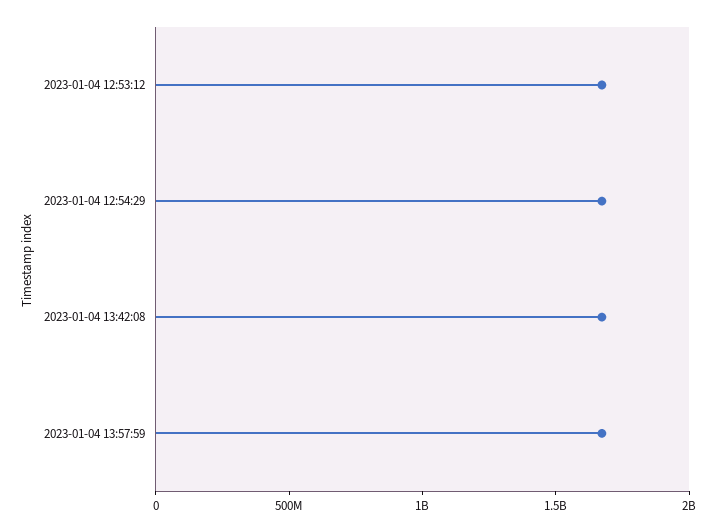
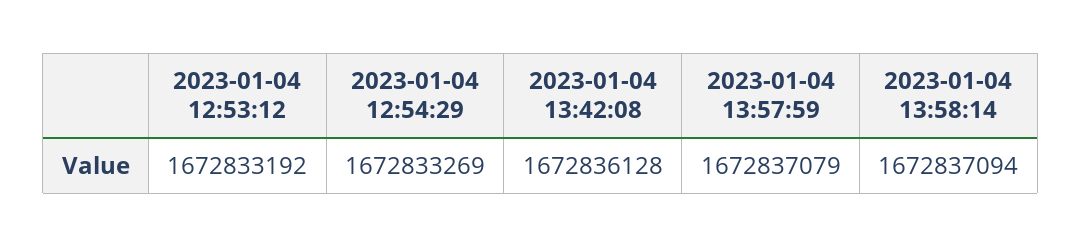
2023-01-04 13:58:14: none -> 1672837094

